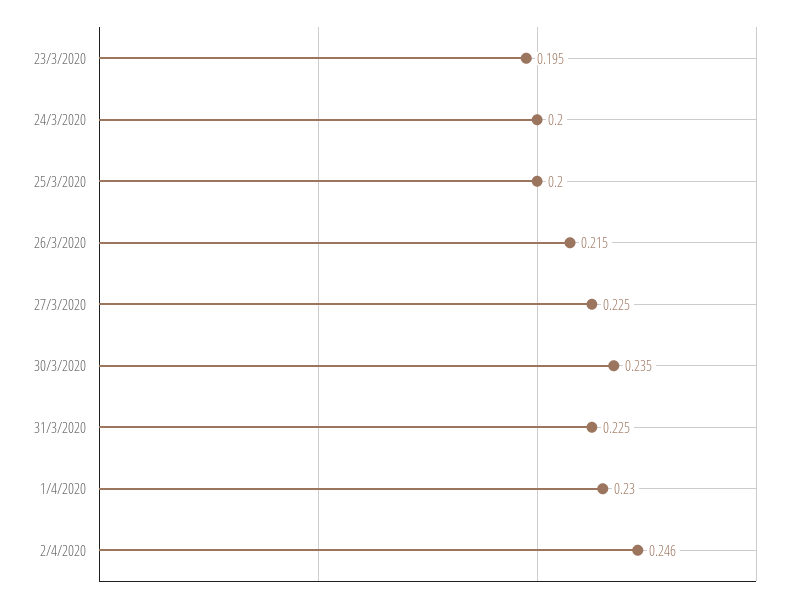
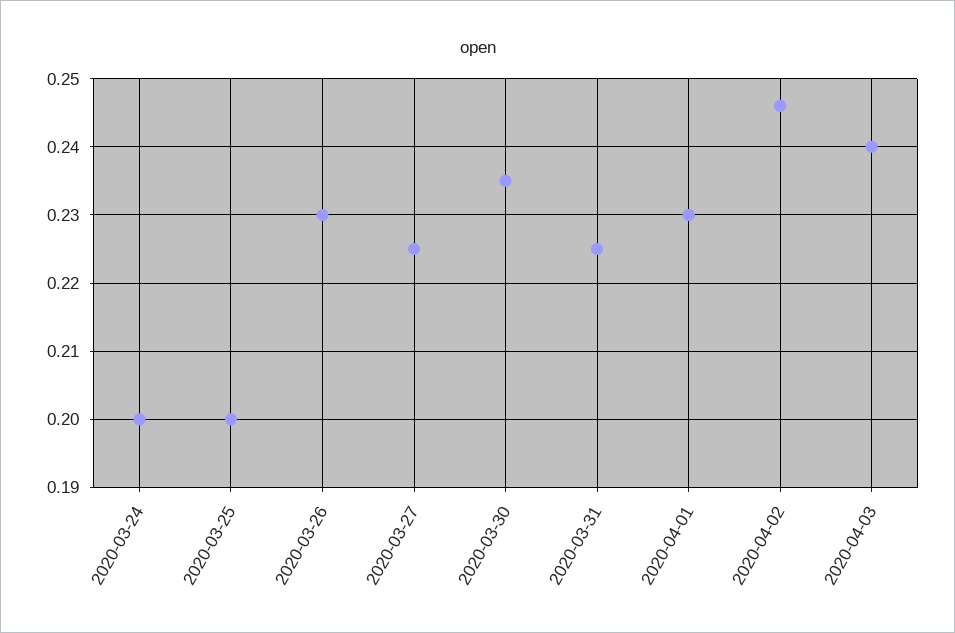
23/3/2020: 0.195 -> none
26/3/2020: 0.215 -> 0.23
2020-04-03: none -> 0.24

